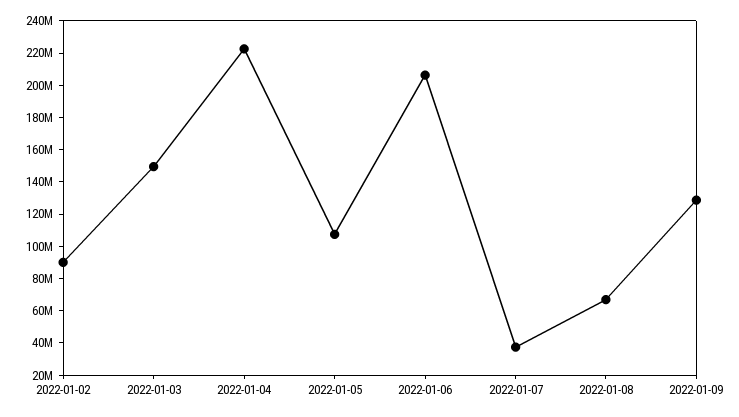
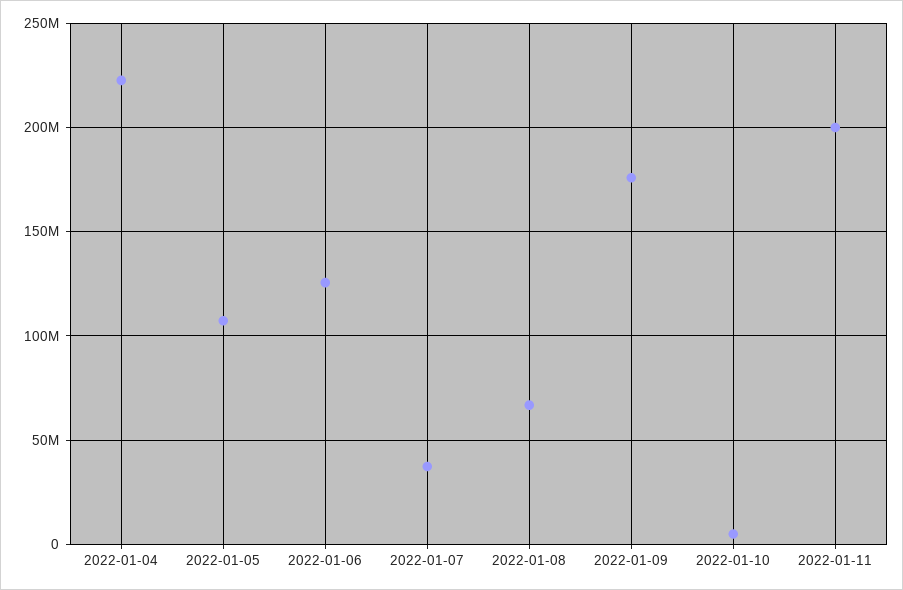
2022-01-02: 90000000 -> none
2022-01-03: 150000000 -> none
2022-01-06: 205000000 -> 125000000
2022-01-09: 130000000 -> 175000000
2022-01-10: none -> 5000000
2022-01-11: none -> 200000000

